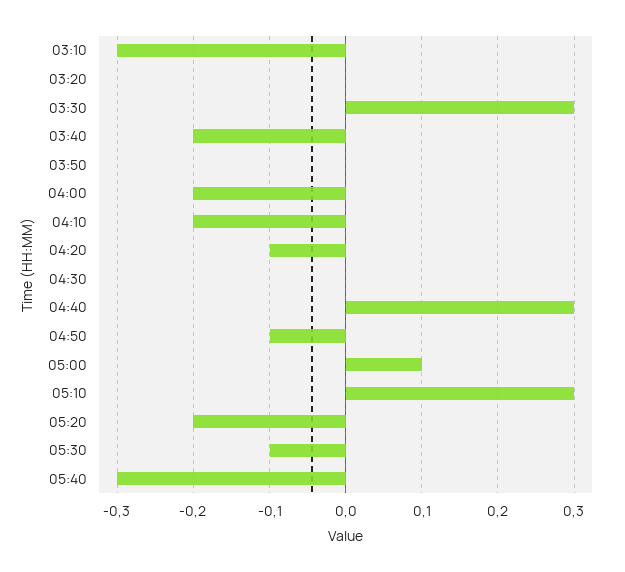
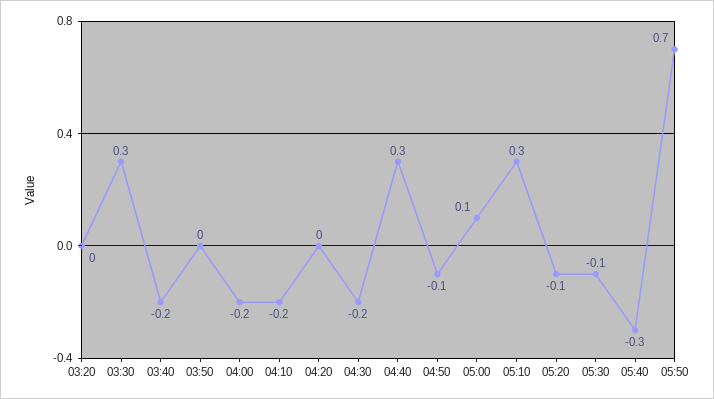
03:10: -0.3 -> none
04:20: -0.1 -> 0
04:30: 0 -> -0.2
05:20: -0.2 -> -0.1
05:50: none -> 0.7

